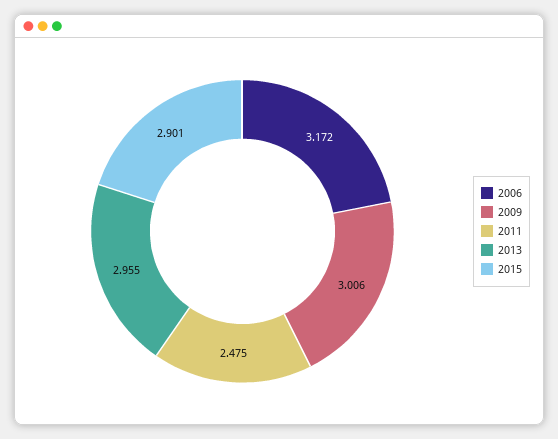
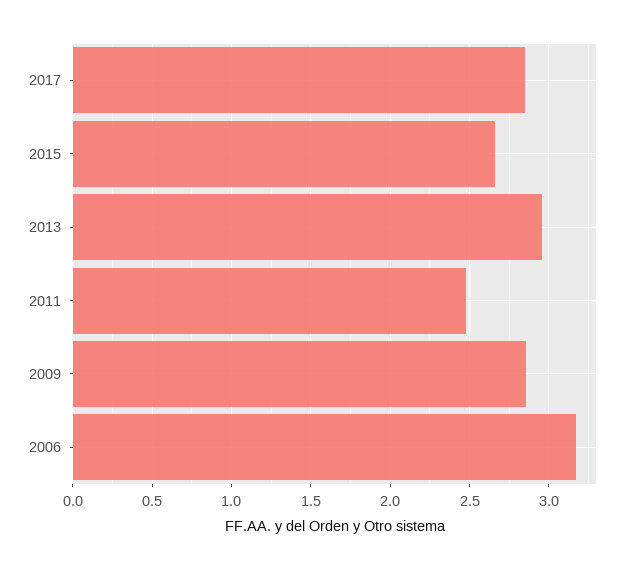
2009: 3.006 -> 2.85
2015: 2.901 -> 2.65
2017: none -> 2.85

